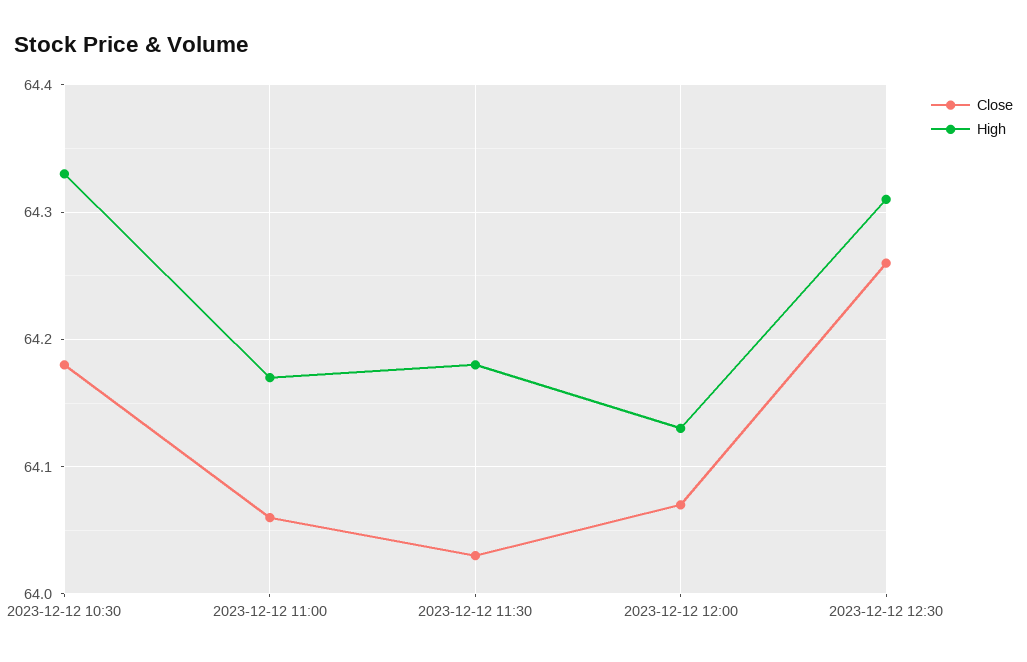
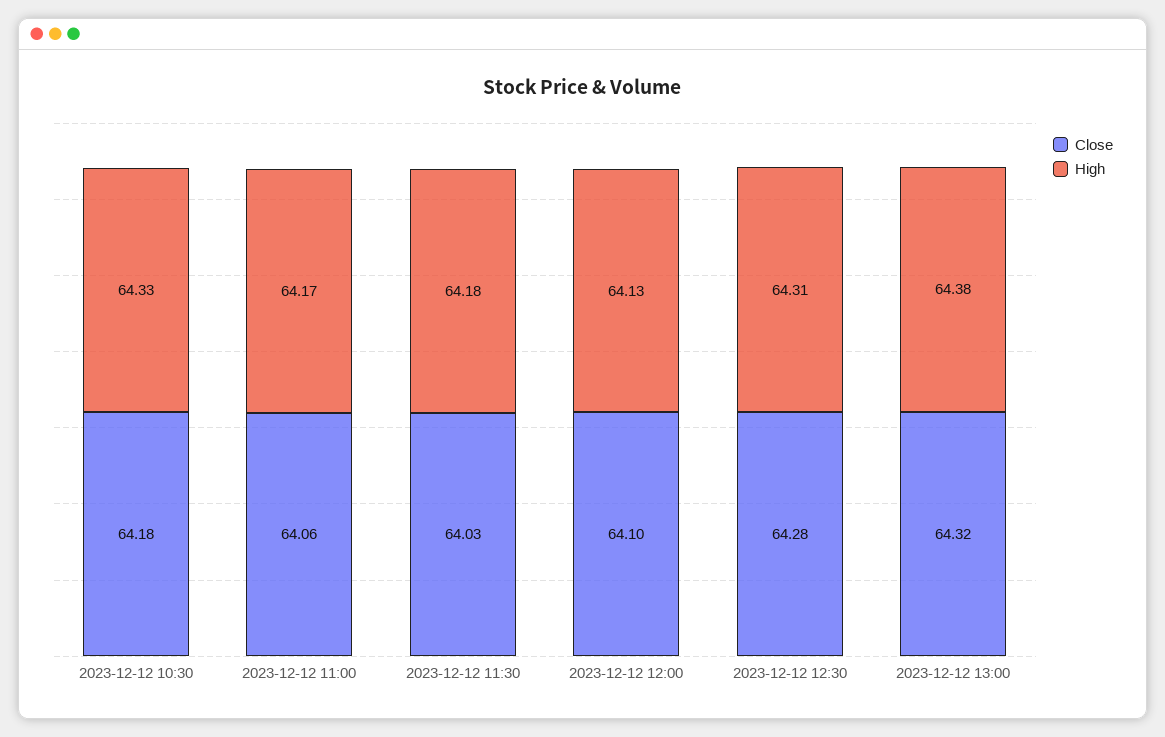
Close, 2023-12-12 12:00: 64.07 -> 64.1
Close, 2023-12-12 12:30: 64.26 -> 64.28
Close, 2023-12-12 13:00: none -> 64.32
High, 2023-12-12 13:00: none -> 64.38

